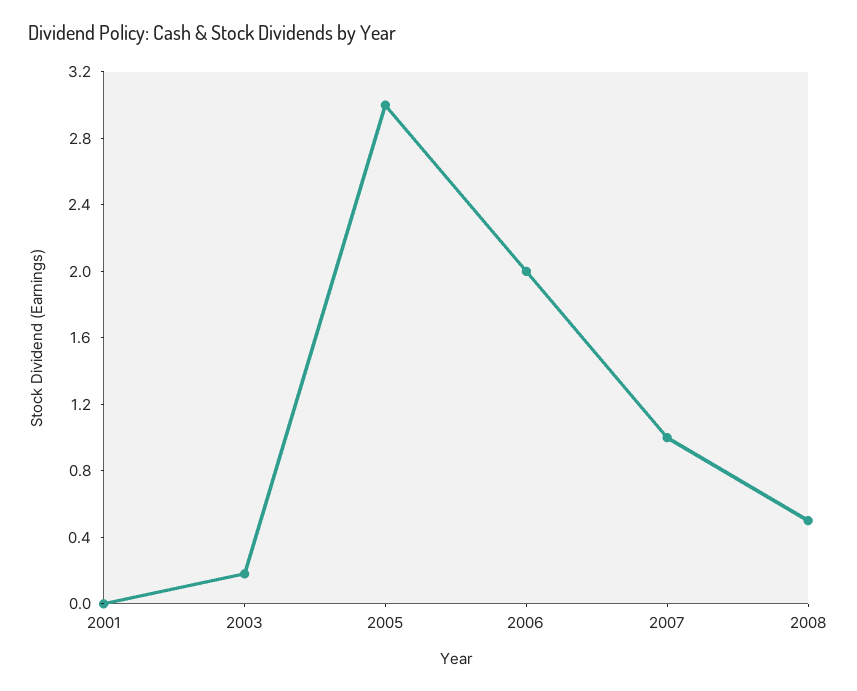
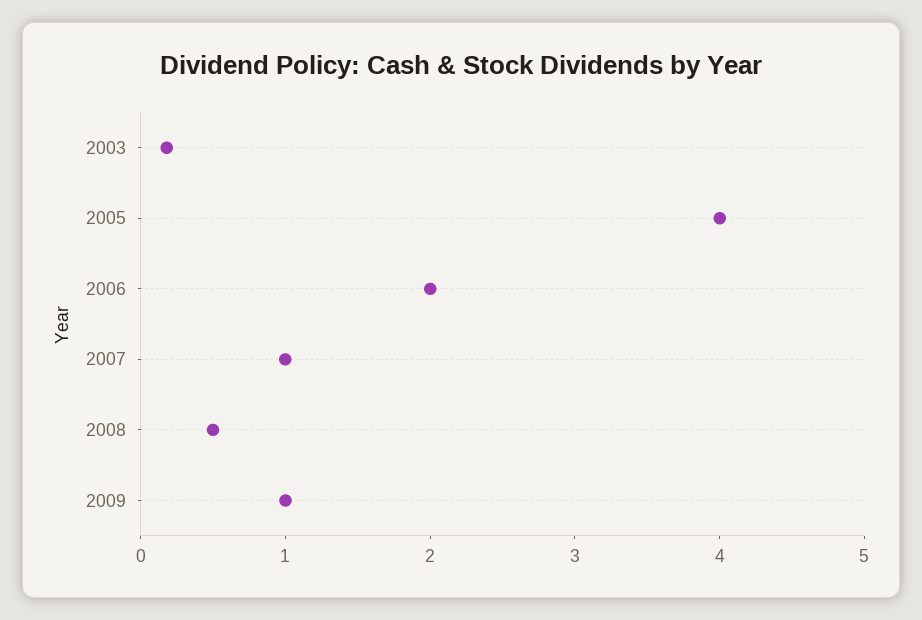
2001: 0 -> none
2005: 3 -> 4
2009: none -> 1

